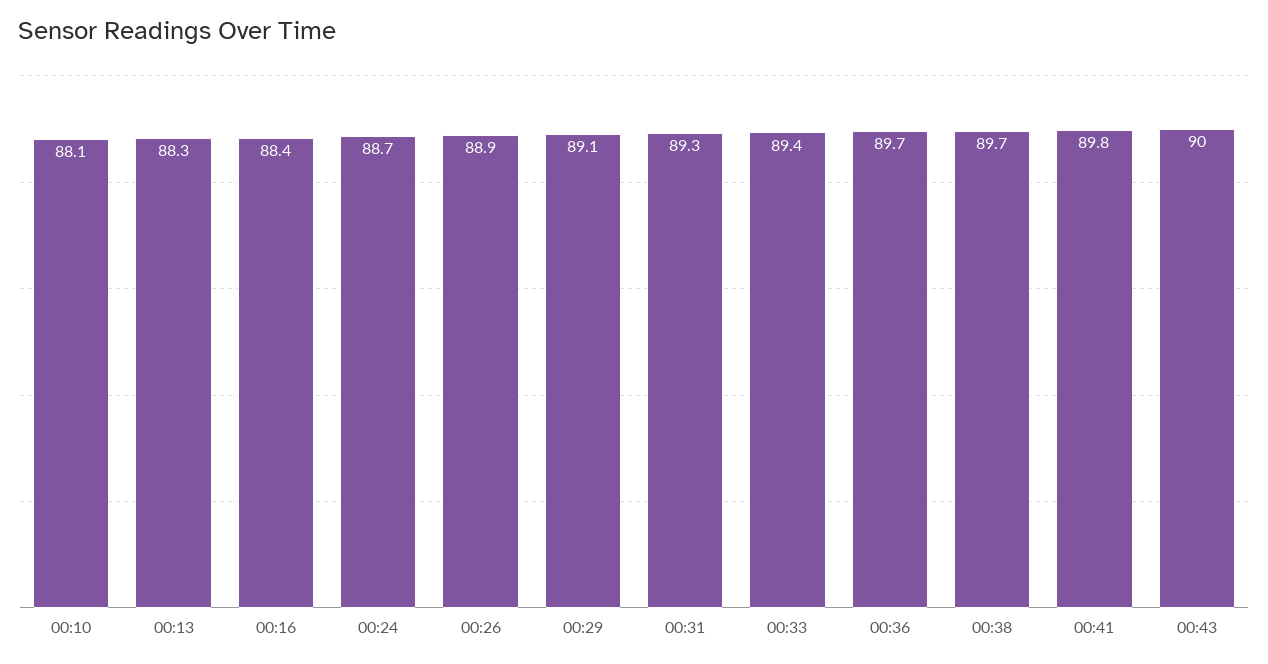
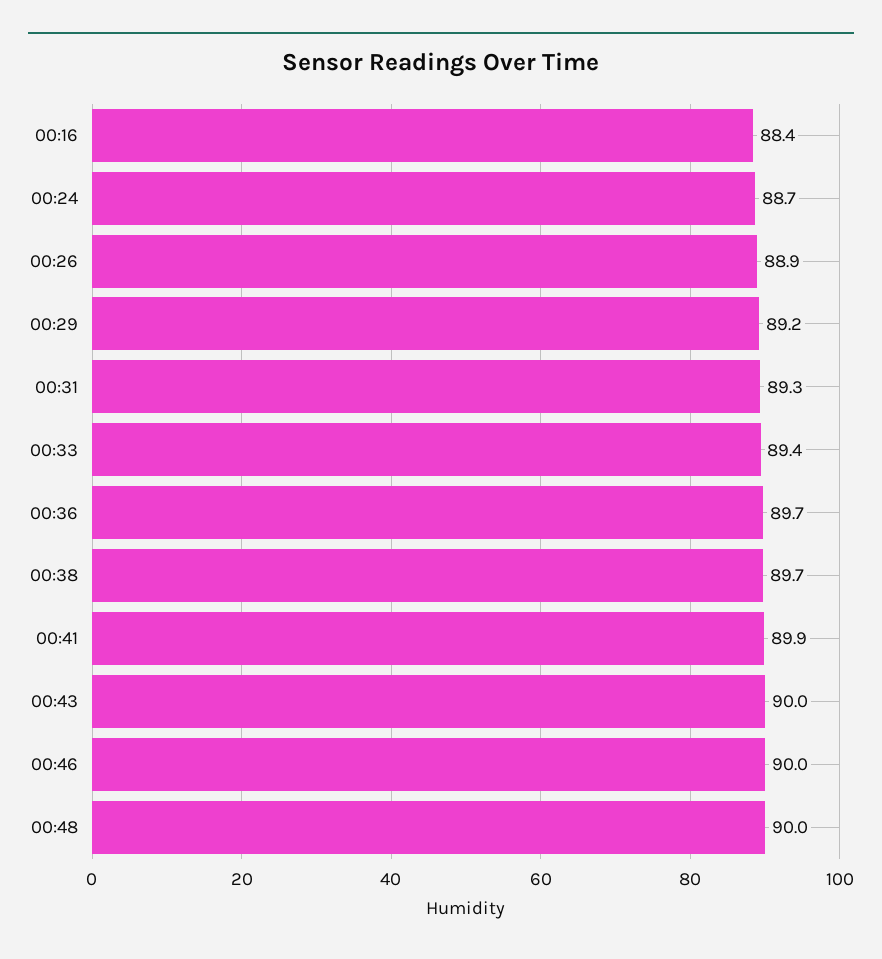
00:10: 88.1 -> none
00:13: 88.3 -> none
00:29: 89.1 -> 89.2
00:41: 89.8 -> 89.9
00:46: none -> 90
00:48: none -> 90

